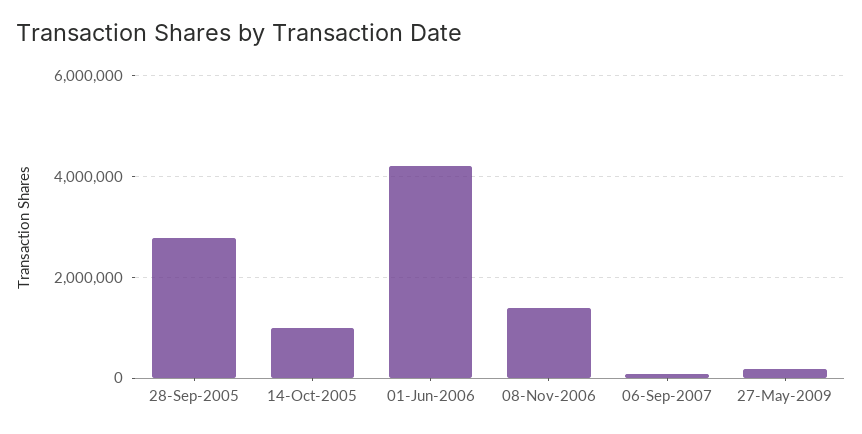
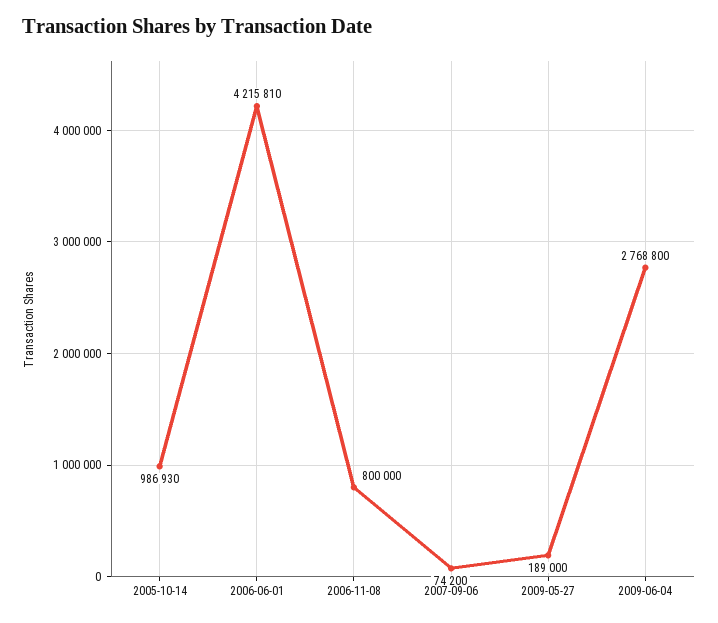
28-Sep-2005: 2800000 -> none
08-Nov-2006: 1400000 -> 800000
2009-06-04: none -> 2768800

